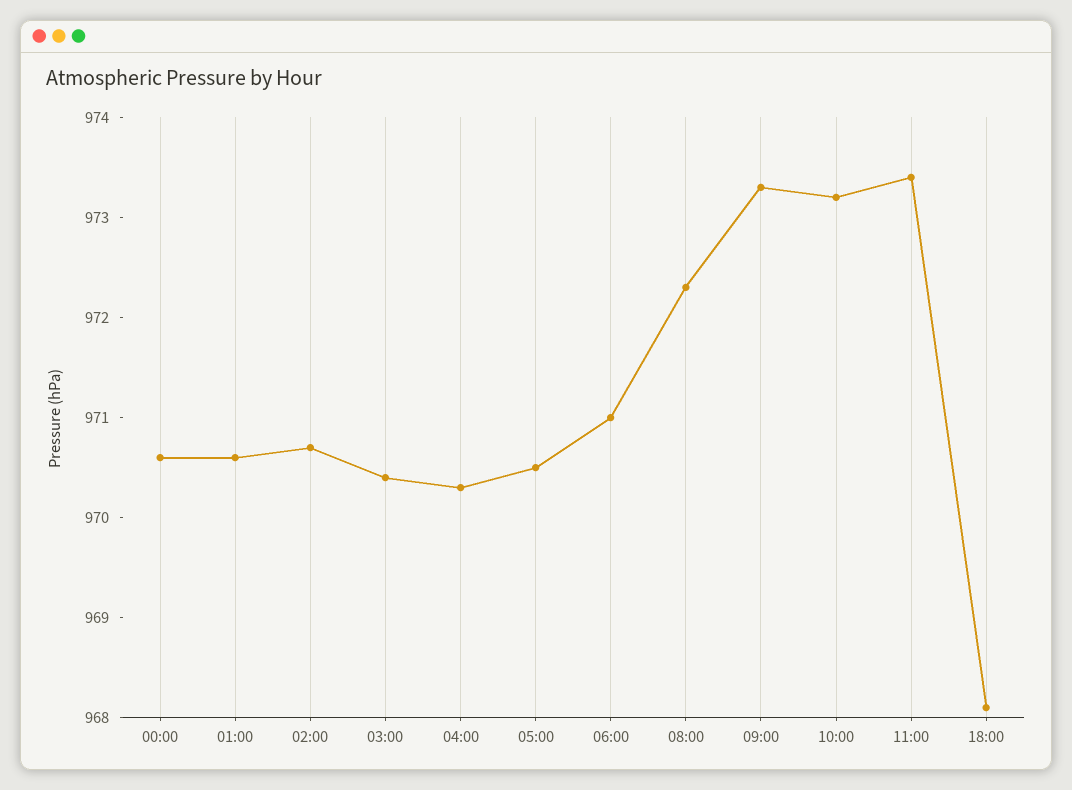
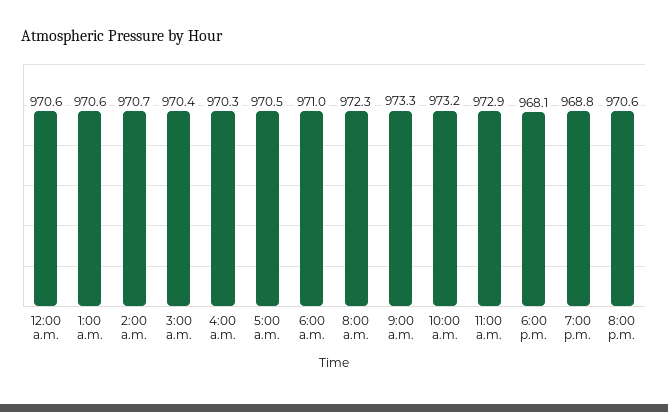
11:00: 973.4 -> 972.9
7:00 p.m.: none -> 968.8
8:00 p.m.: none -> 970.6

